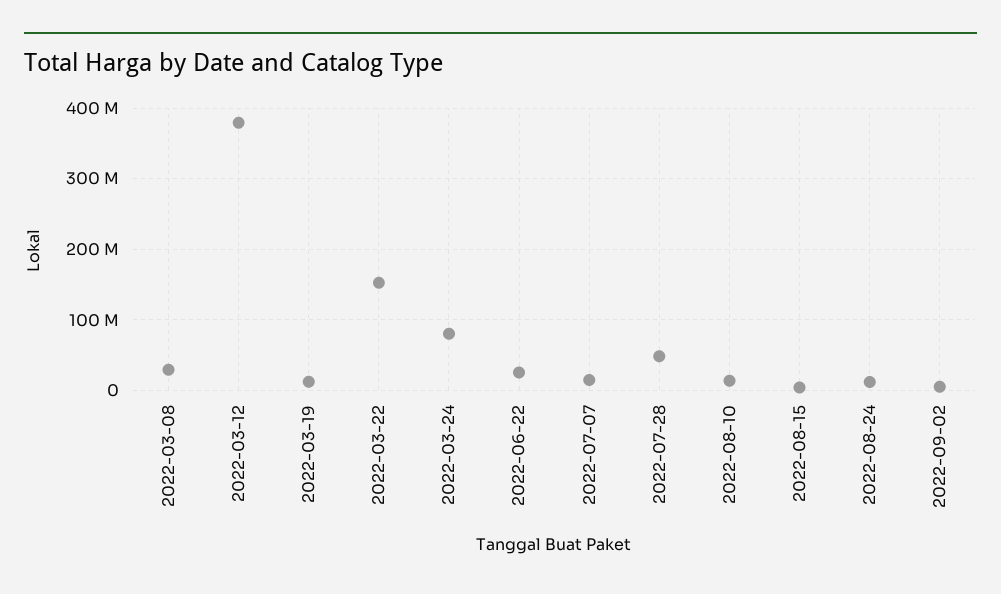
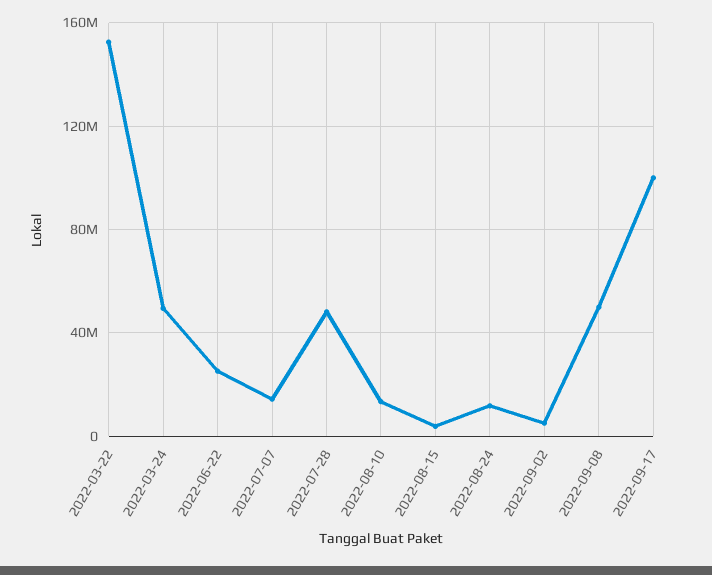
2022-03-08: 30000000 -> none
2022-03-12: 380000000 -> none
2022-03-19: 10000000 -> none
2022-03-24: 80000000 -> 50000000
2022-09-08: none -> 50000000
2022-09-17: none -> 100000000

